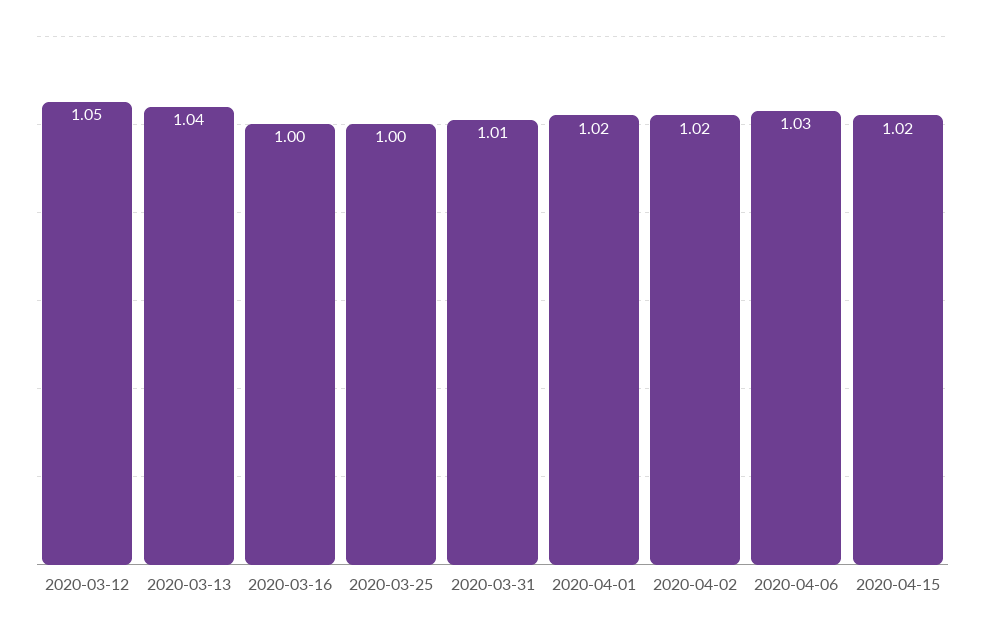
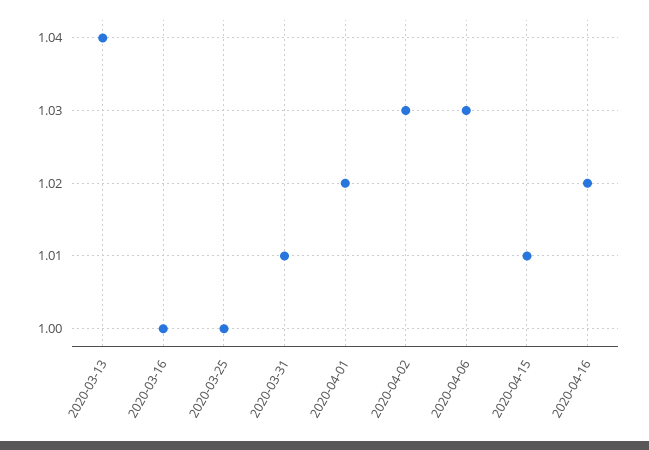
2020-03-12: 1.05 -> none
2020-04-02: 1.02 -> 1.03
2020-04-15: 1.02 -> 1.01
2020-04-16: none -> 1.02

